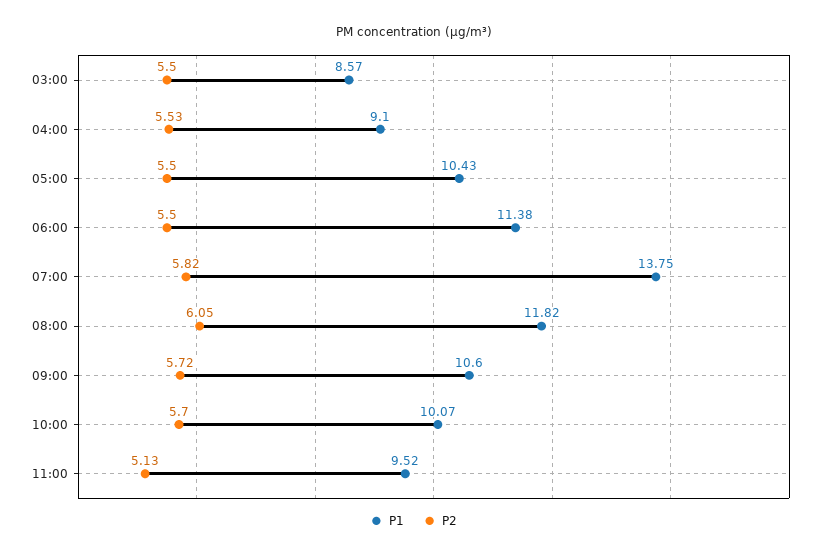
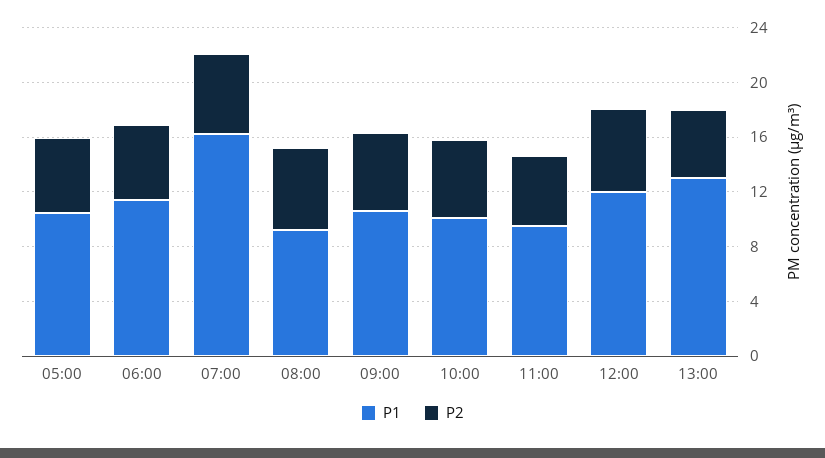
P1, 03:00: 8.57 -> none
P2, 03:00: 5.5 -> none
P1, 04:00: 9.1 -> none
P2, 04:00: 5.53 -> none
P1, 07:00: 13.75 -> 16
P1, 08:00: 11.82 -> 9
P1, 12:00: none -> 12
P2, 12:00: none -> 6
P1, 13:00: none -> 13
P2, 13:00: none -> 5

